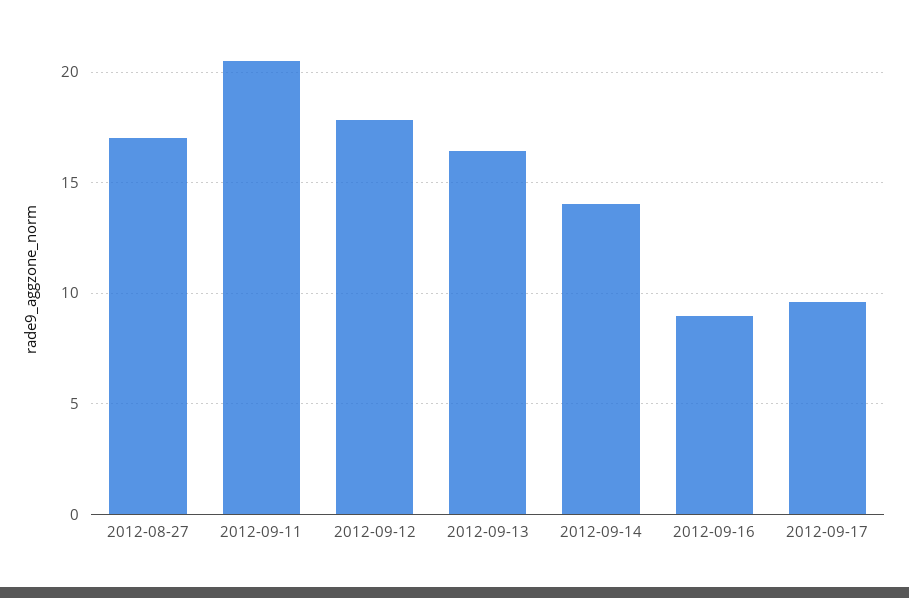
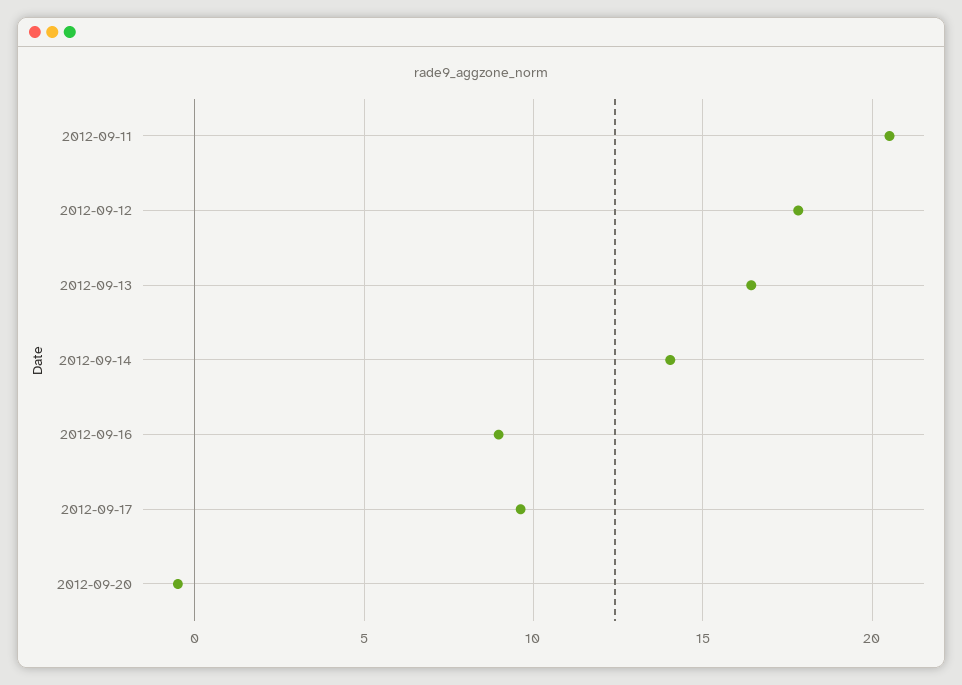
2012-08-27: 17 -> none
2012-09-20: none -> -0.5

